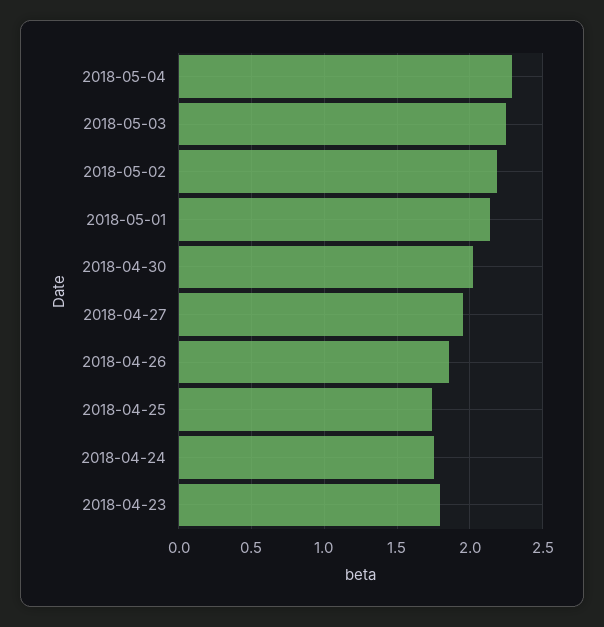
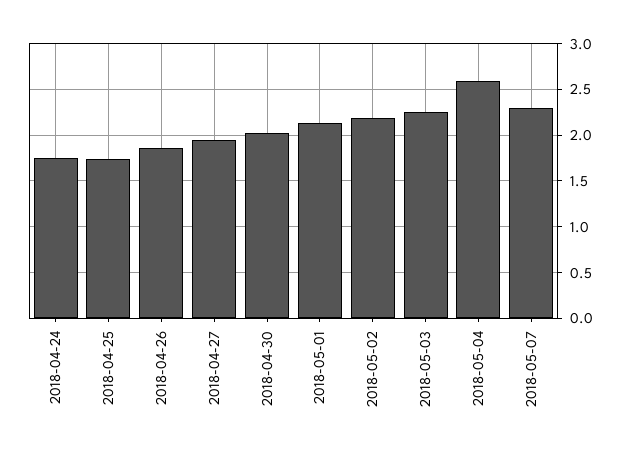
2018-05-04: 2.3 -> 2.6
2018-04-23: 1.8 -> none
2018-05-07: none -> 2.3

